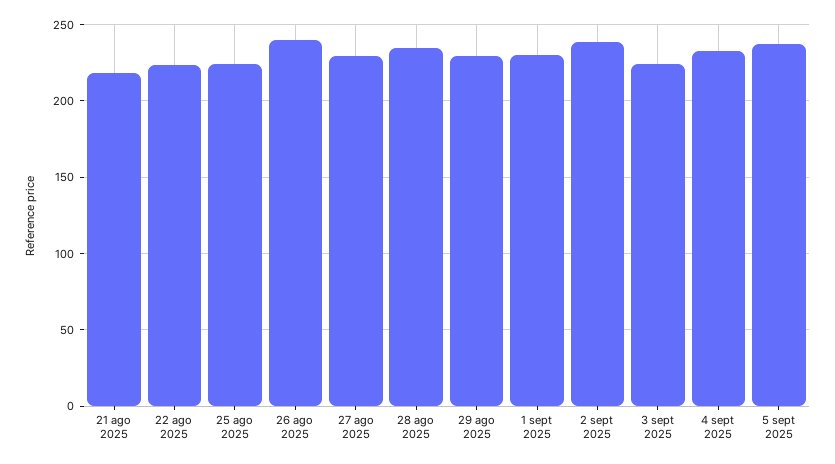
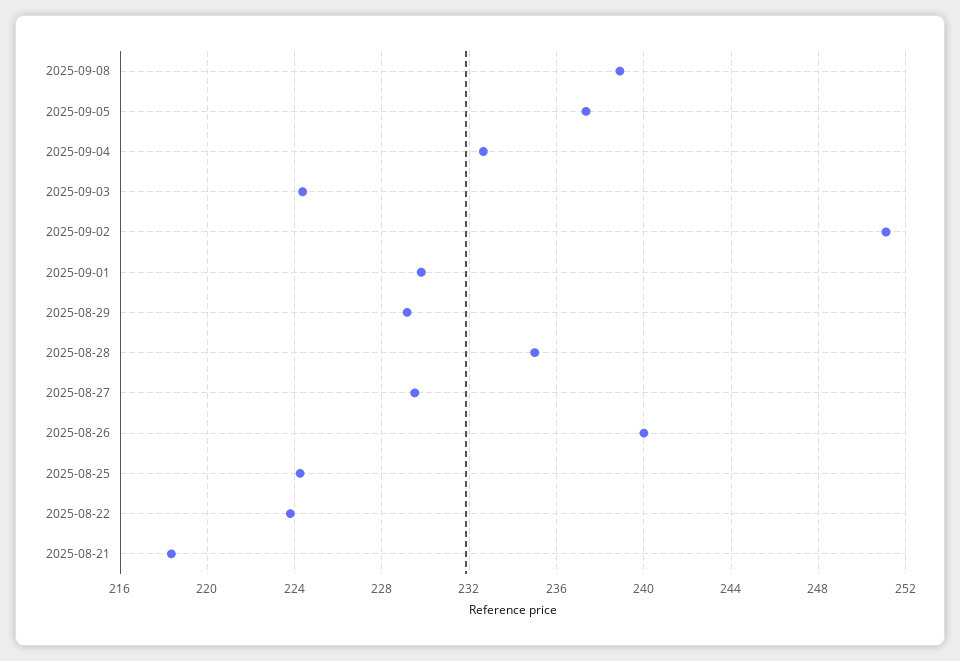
2 sept 2025: 240 -> 251
2025-09-08: none -> 239

